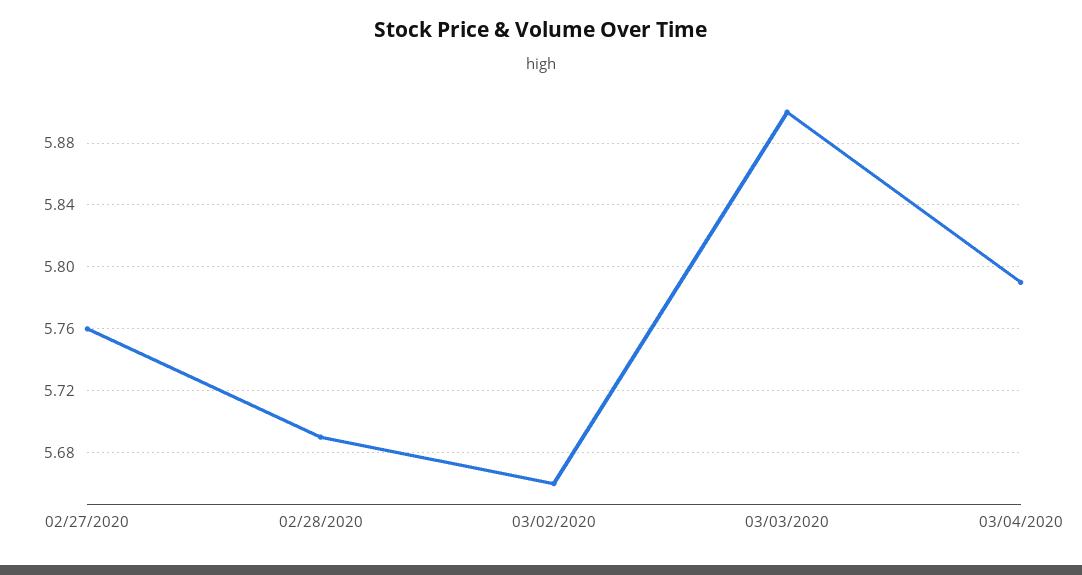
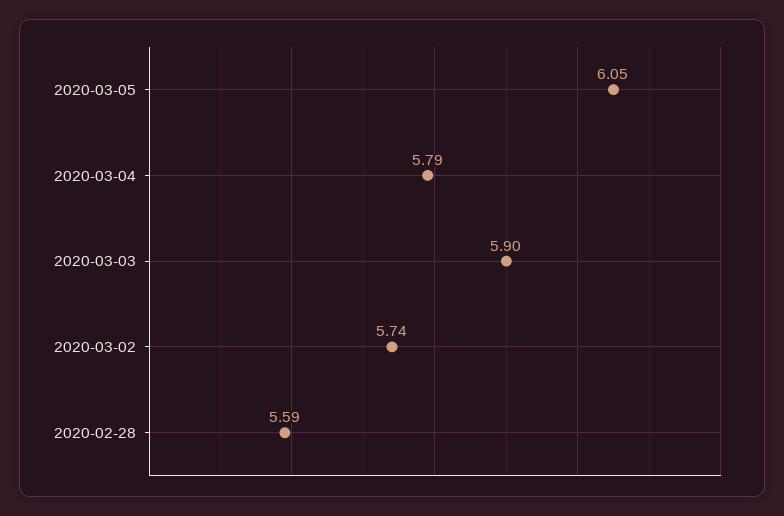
02/27/2020: 5.76 -> none
02/28/2020: 5.69 -> 5.59
03/02/2020: 5.66 -> 5.74
2020-03-05: none -> 6.05

